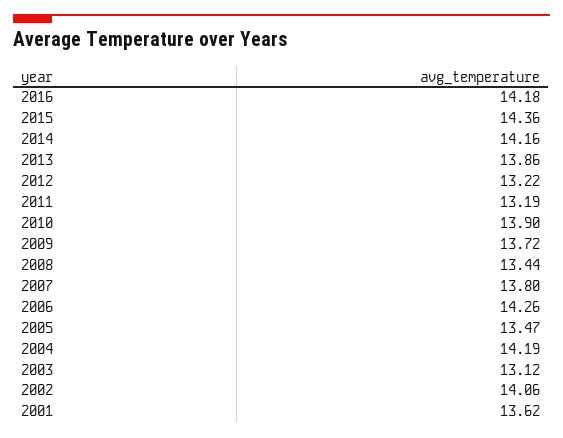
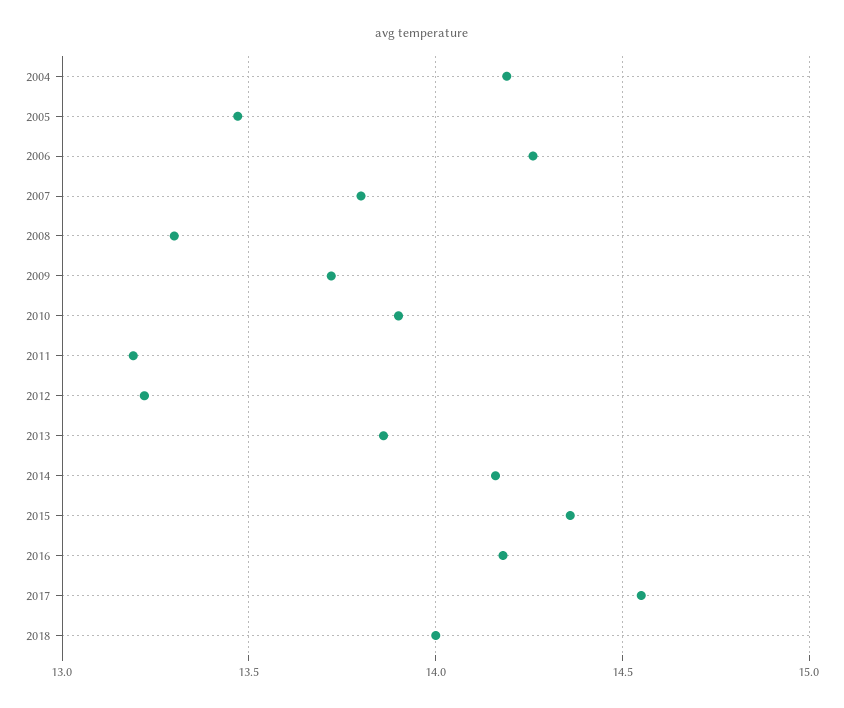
2008: 13.44 -> 13.3
2003: 13.12 -> none
2002: 14.06 -> none
2001: 13.62 -> none
2017: none -> 14.55
2018: none -> 14

